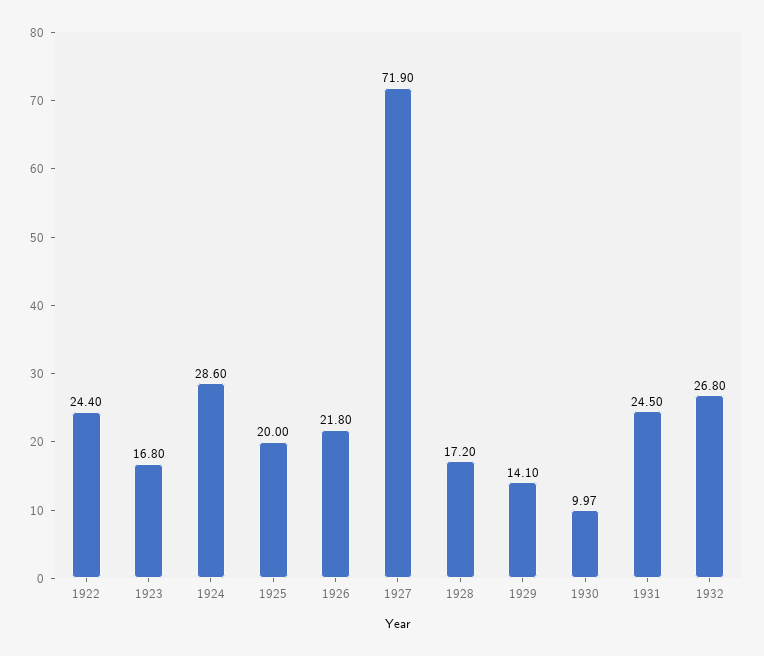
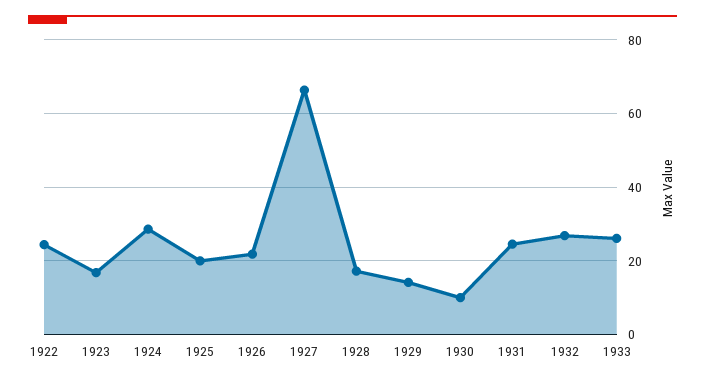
1927: 71.9 -> 66
1933: none -> 26

